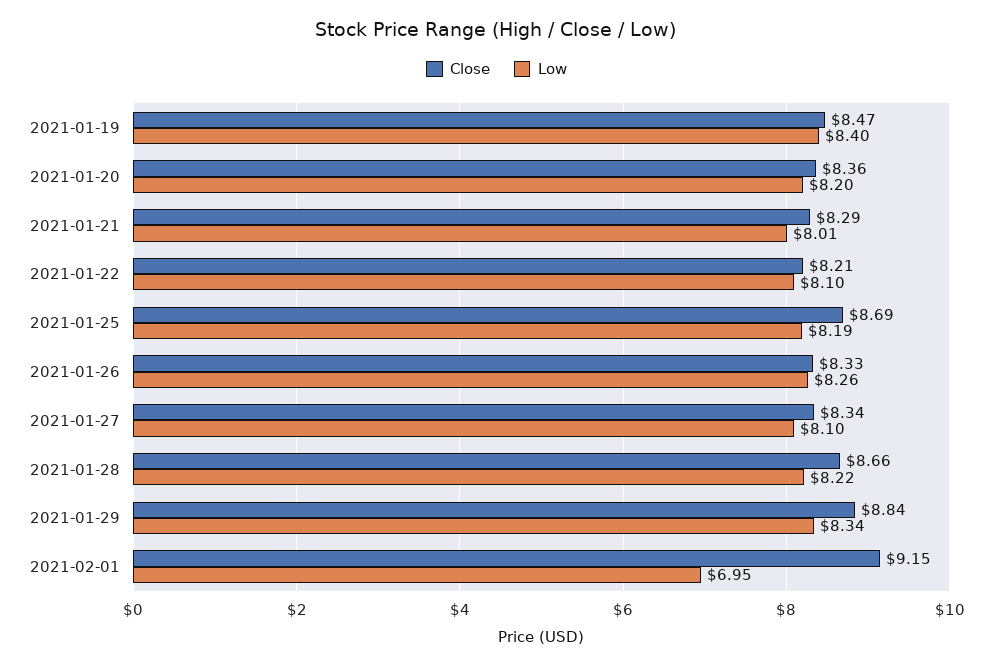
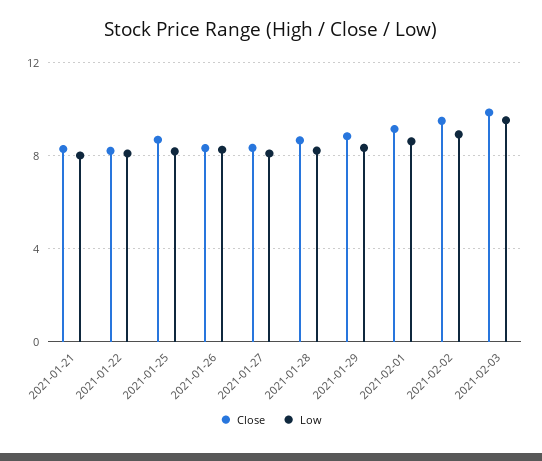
Close, 2021-01-19: 8.47 -> none
Low, 2021-01-19: 8.4 -> none
Close, 2021-01-20: 8.36 -> none
Low, 2021-01-20: 8.2 -> none
Low, 2021-02-01: 6.95 -> 8.5
Close, 2021-02-02: none -> 9.5
Low, 2021-02-02: none -> 9
Close, 2021-02-03: none -> 10
Low, 2021-02-03: none -> 9.5

